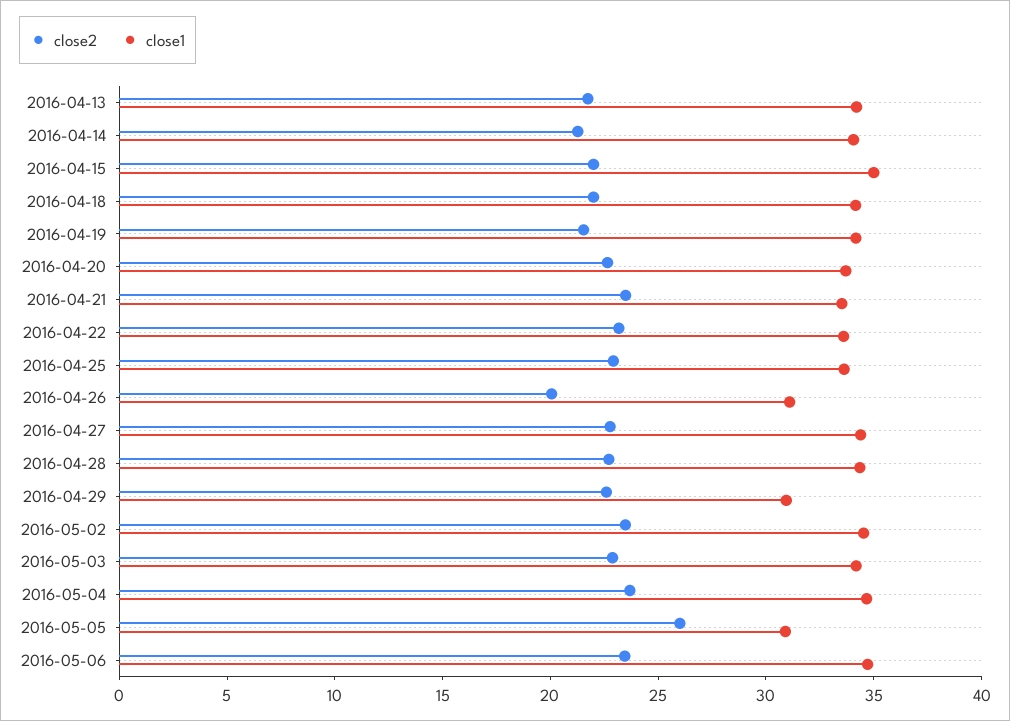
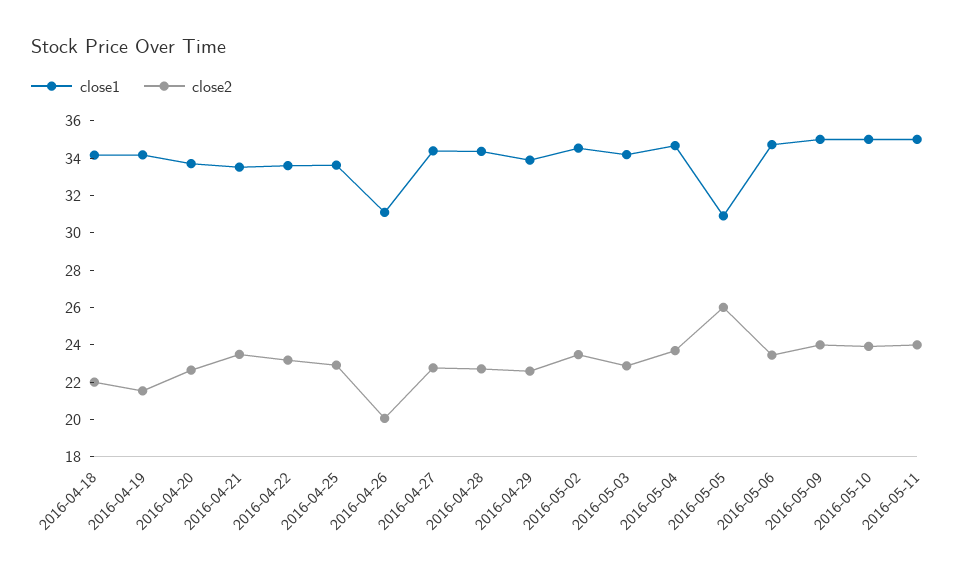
close2, 2016-04-13: 22 -> none
close1, 2016-04-13: 34 -> none
close2, 2016-04-14: 21 -> none
close1, 2016-04-14: 34 -> none
close2, 2016-04-15: 22 -> none
close1, 2016-04-15: 35 -> none
close1, 2016-04-29: 31 -> 34
close1, 2016-05-09: none -> 35
close2, 2016-05-09: none -> 24
close1, 2016-05-10: none -> 35
close2, 2016-05-10: none -> 24
close1, 2016-05-11: none -> 35
close2, 2016-05-11: none -> 24

